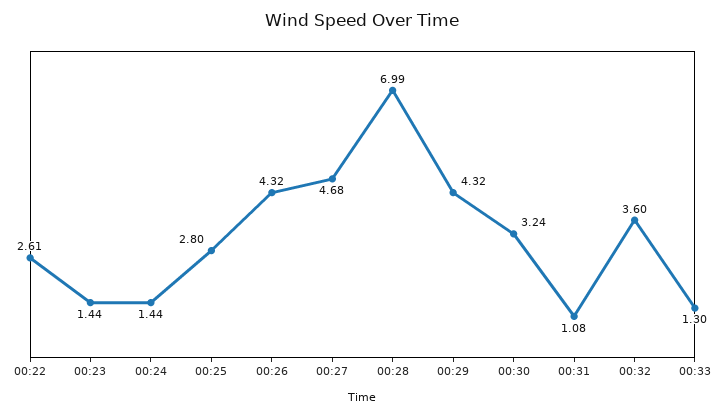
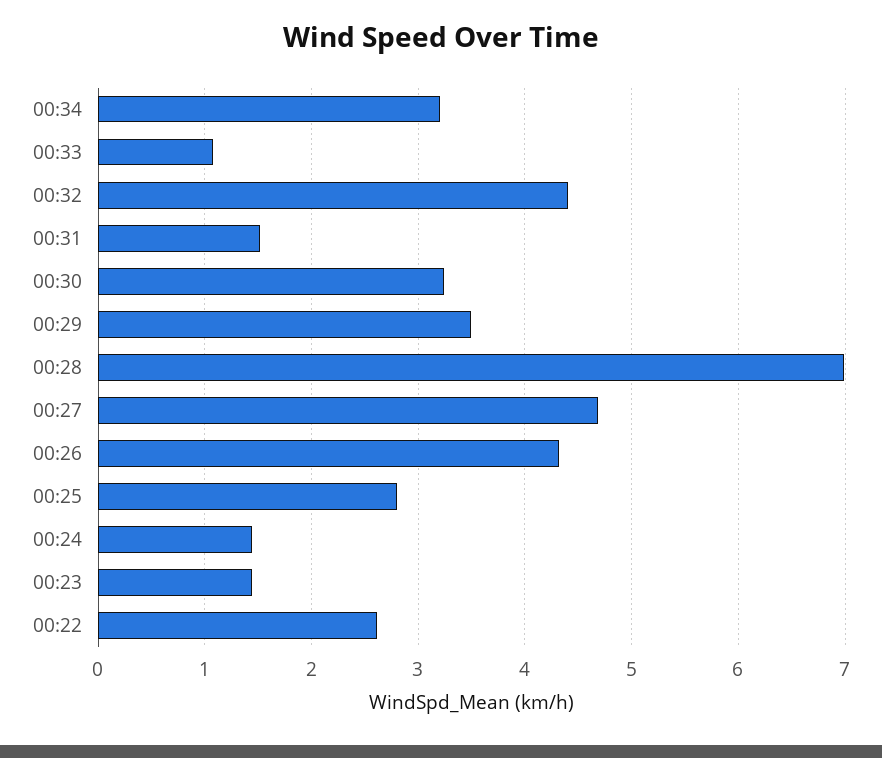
00:29: 4.32 -> 3.5
00:31: 1.08 -> 1.5
00:32: 3.6 -> 4.4
00:33: 1.3 -> 1.1
00:34: none -> 3.2

